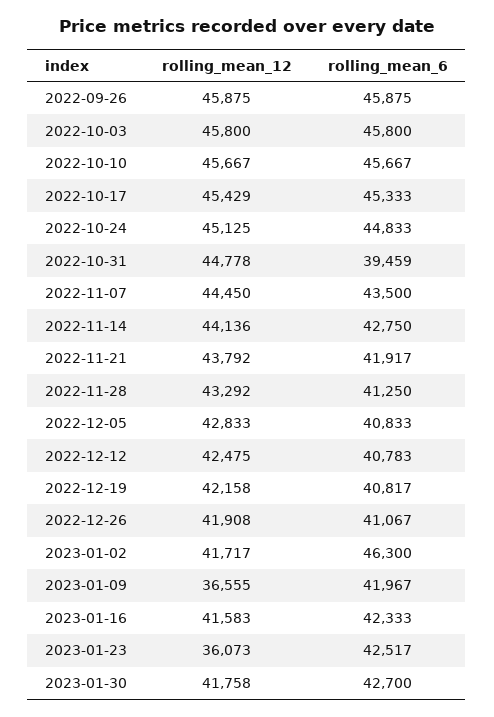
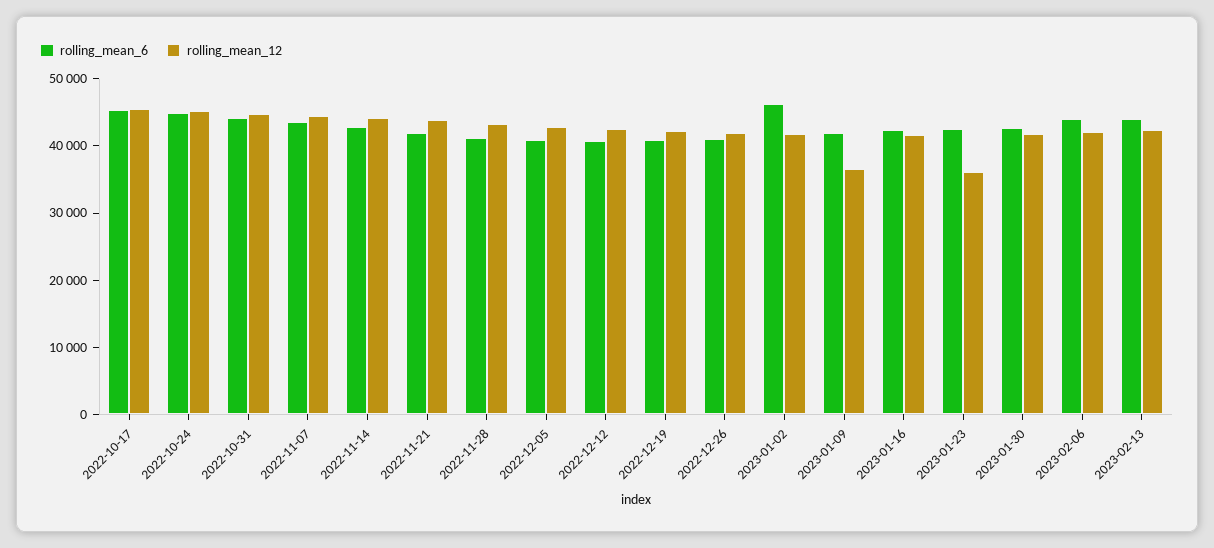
rolling_mean_12, 2022-09-26: 45875 -> none
rolling_mean_6, 2022-09-26: 45875 -> none
rolling_mean_12, 2022-10-03: 45800 -> none
rolling_mean_6, 2022-10-03: 45800 -> none
rolling_mean_12, 2022-10-10: 45667 -> none
rolling_mean_6, 2022-10-10: 45667 -> none
rolling_mean_6, 2022-10-31: 39459 -> 44000
rolling_mean_6, 2023-02-06: none -> 44000
rolling_mean_12, 2023-02-06: none -> 42000
rolling_mean_6, 2023-02-13: none -> 44000
rolling_mean_12, 2023-02-13: none -> 42000

